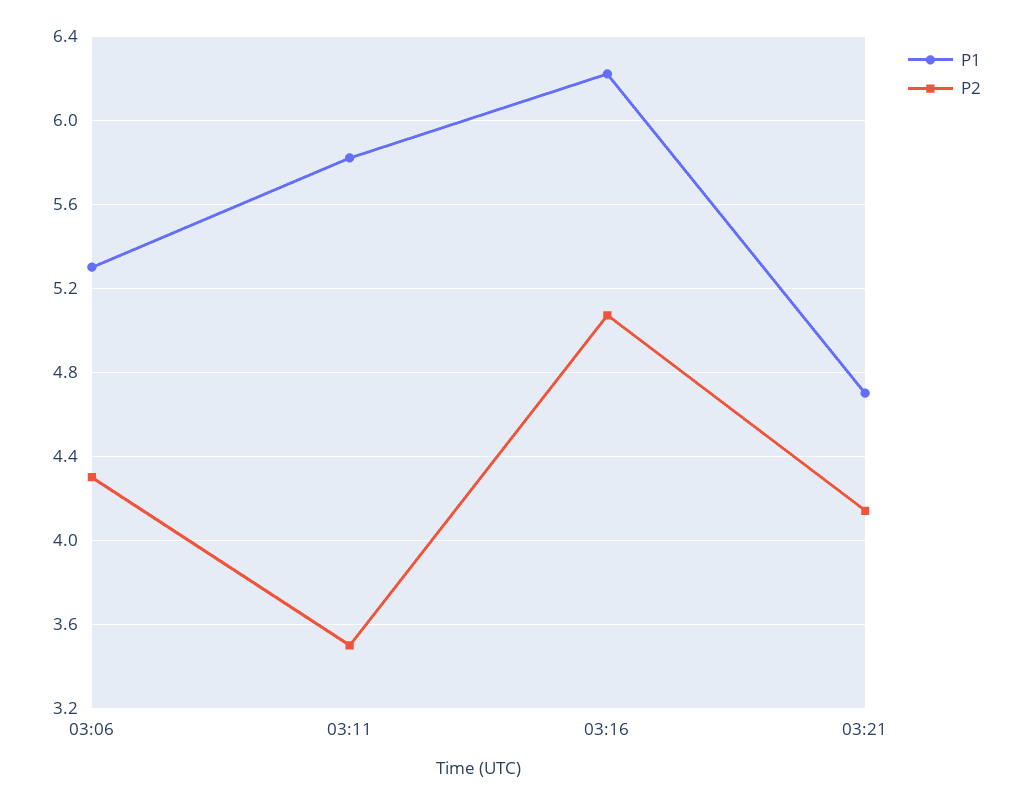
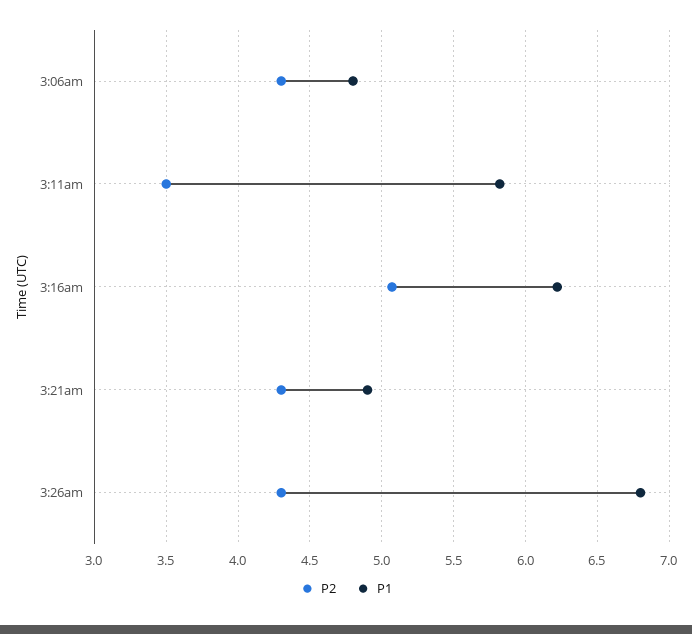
P1, 03:06: 5.3 -> 4.8
P1, 03:21: 4.7 -> 4.9
P2, 03:21: 4.15 -> 4.3
P2, 3:26am: none -> 4.3
P1, 3:26am: none -> 6.8

